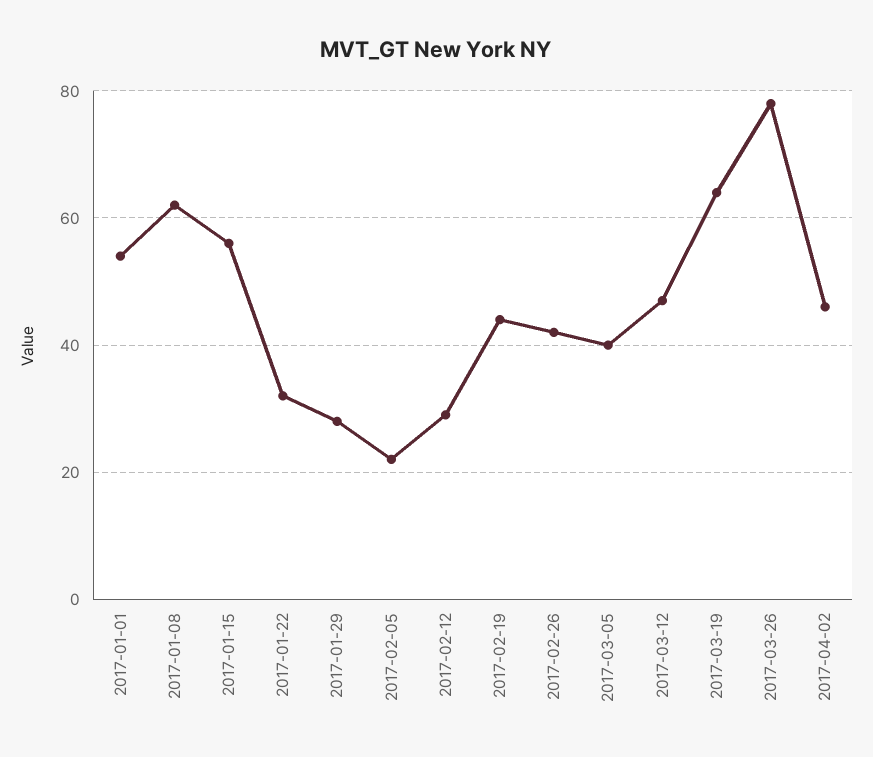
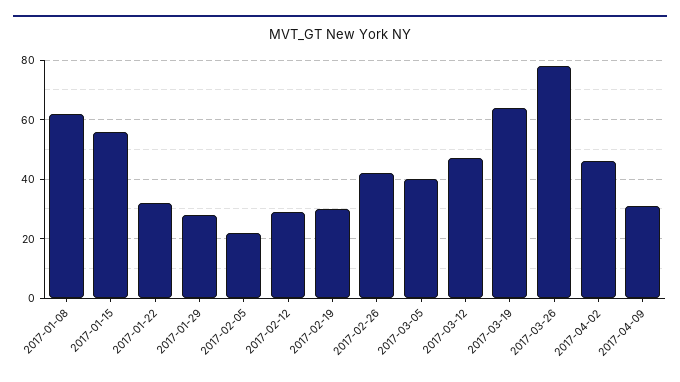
2017-01-01: 55 -> none
2017-02-19: 45 -> 30
2017-04-09: none -> 30

